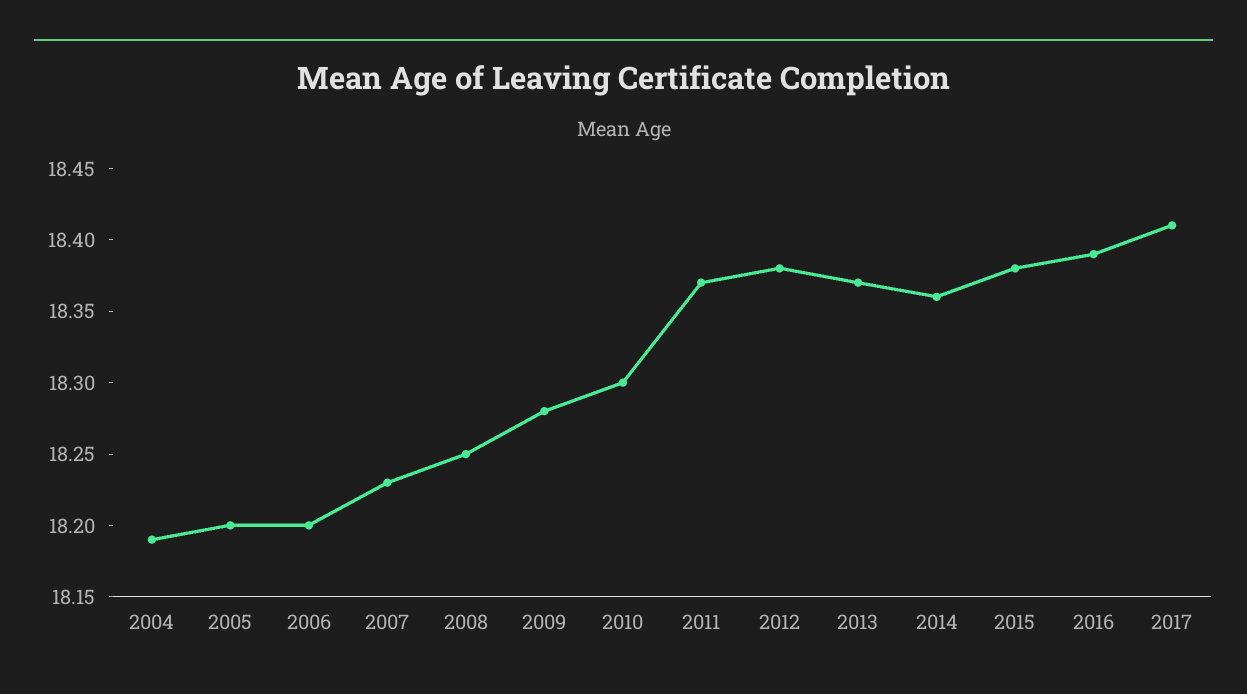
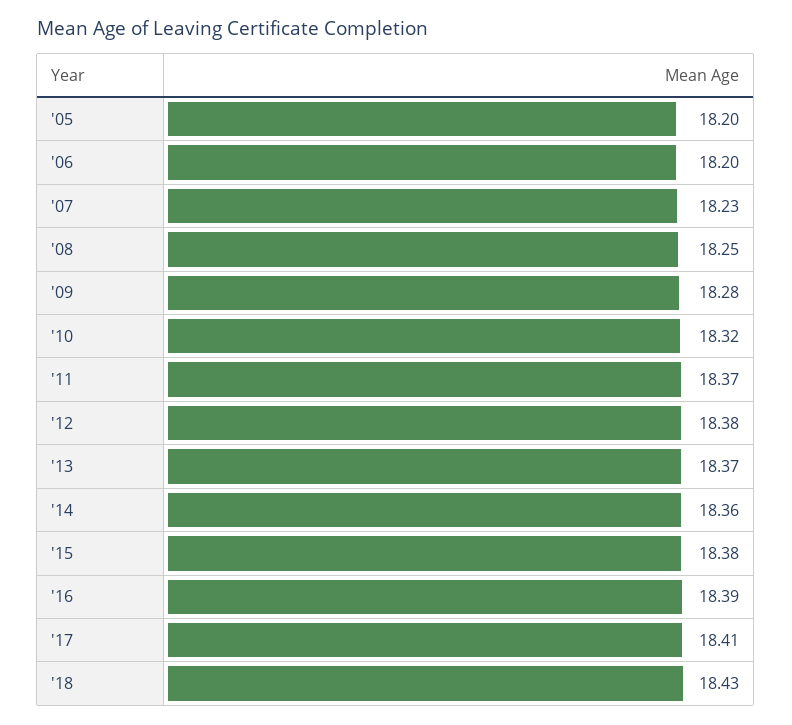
2004: 18.19 -> none
2010: 18.3 -> 18.32
'18: none -> 18.43

